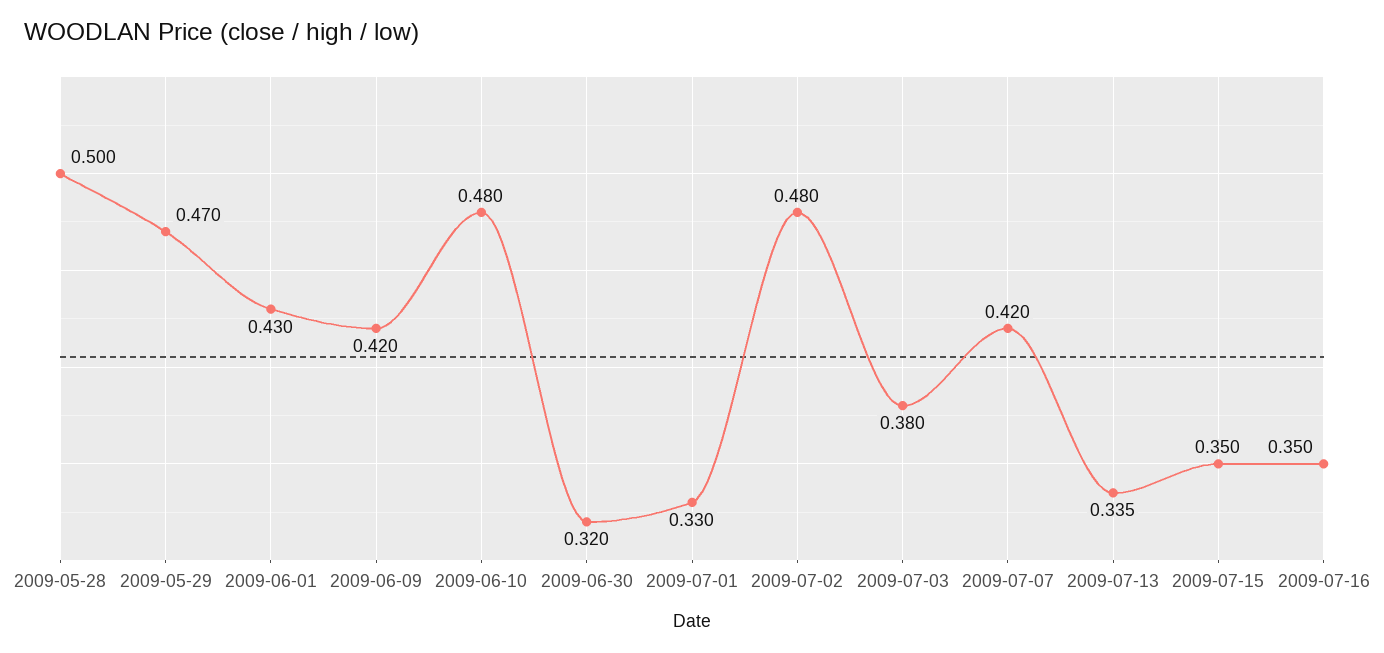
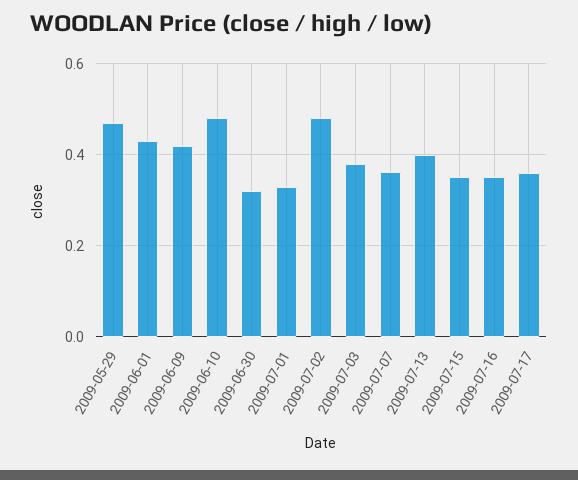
2009-05-28: 0.5 -> none
2009-07-07: 0.42 -> 0.36
2009-07-13: 0.335 -> 0.4
2009-07-17: none -> 0.36

